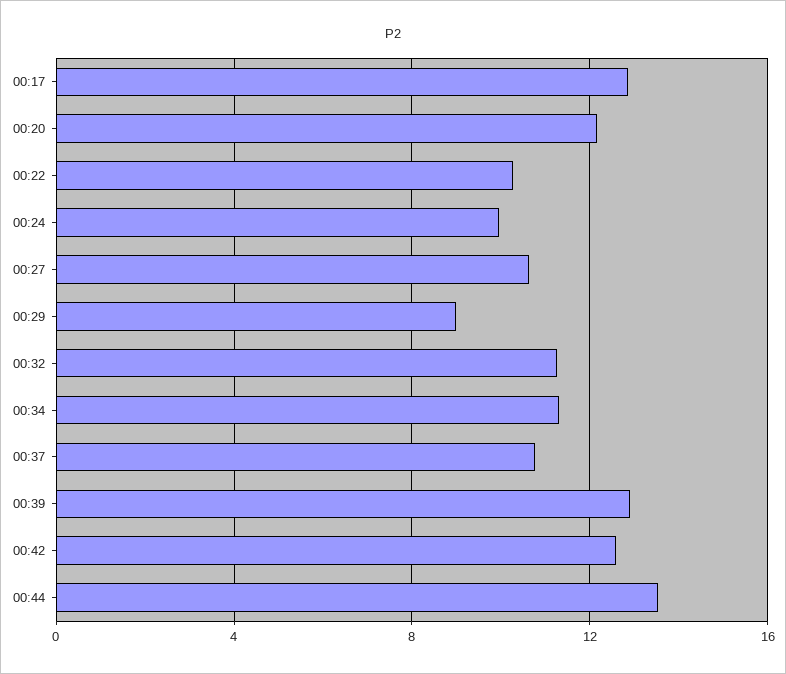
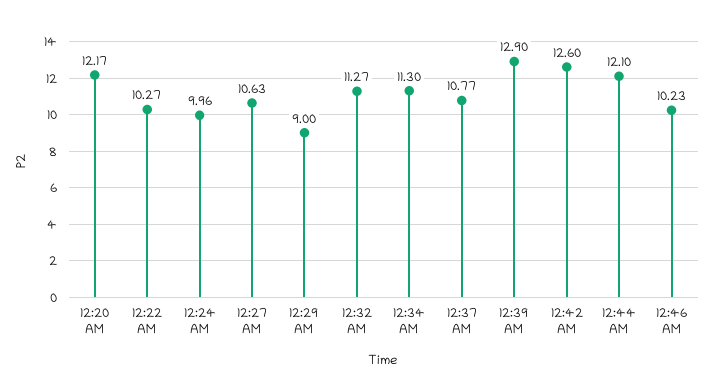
00:17: 13 -> none
00:44: 13.5 -> 12.1
12:46 AM: none -> 10.23

